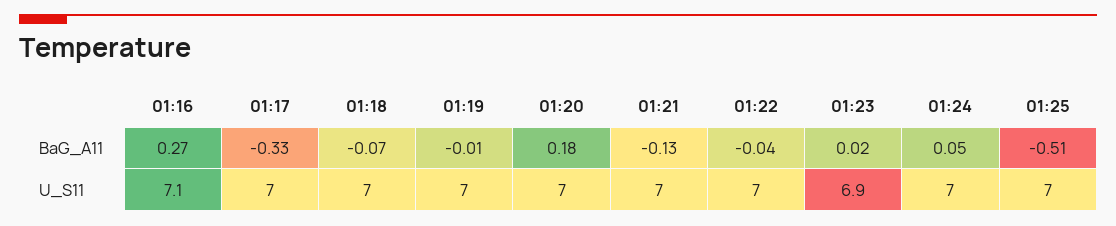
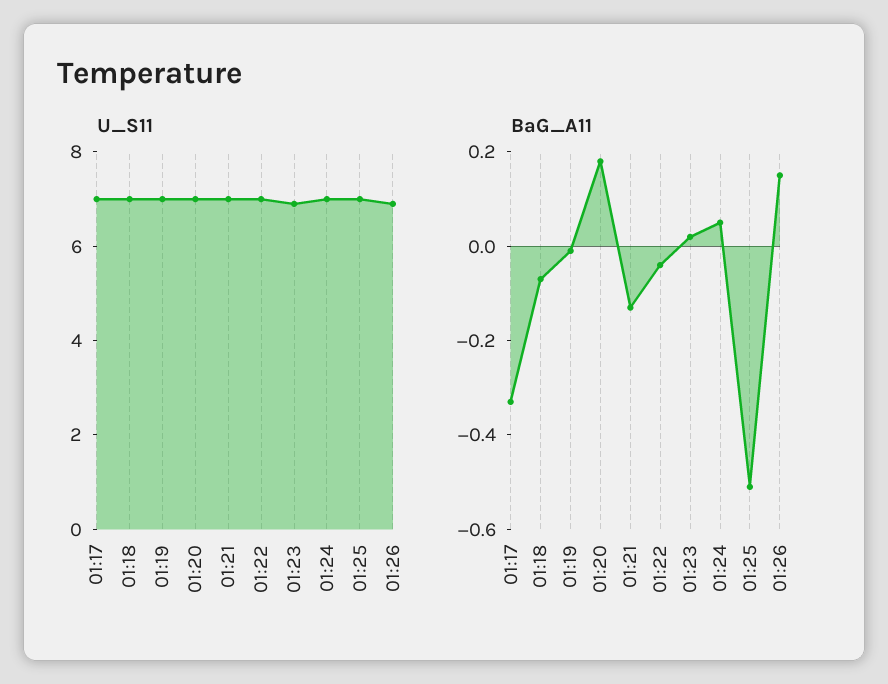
BaG_A11, 01:16: 0.27 -> none
U_S11, 01:16: 7.1 -> none
U_S11, 01:26: none -> 7
BaG_A11, 01:26: none -> 0.15

